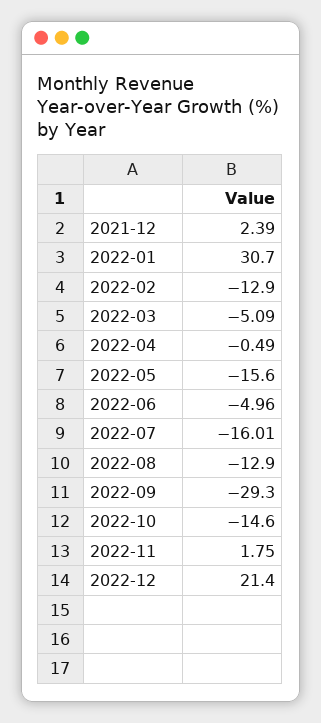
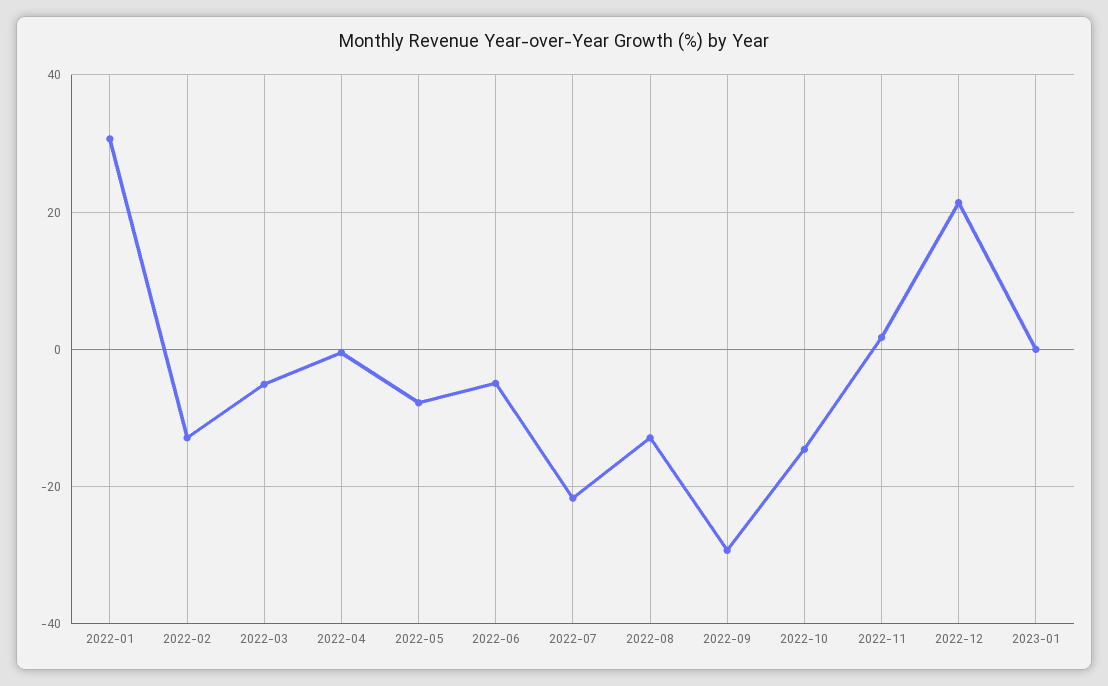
2021-12: 2.39 -> none
2022-05: -15.6 -> -8
2022-07: -16.01 -> -22
2023-01: none -> 0

